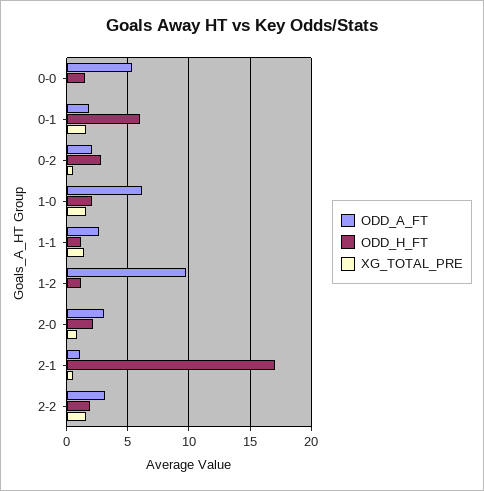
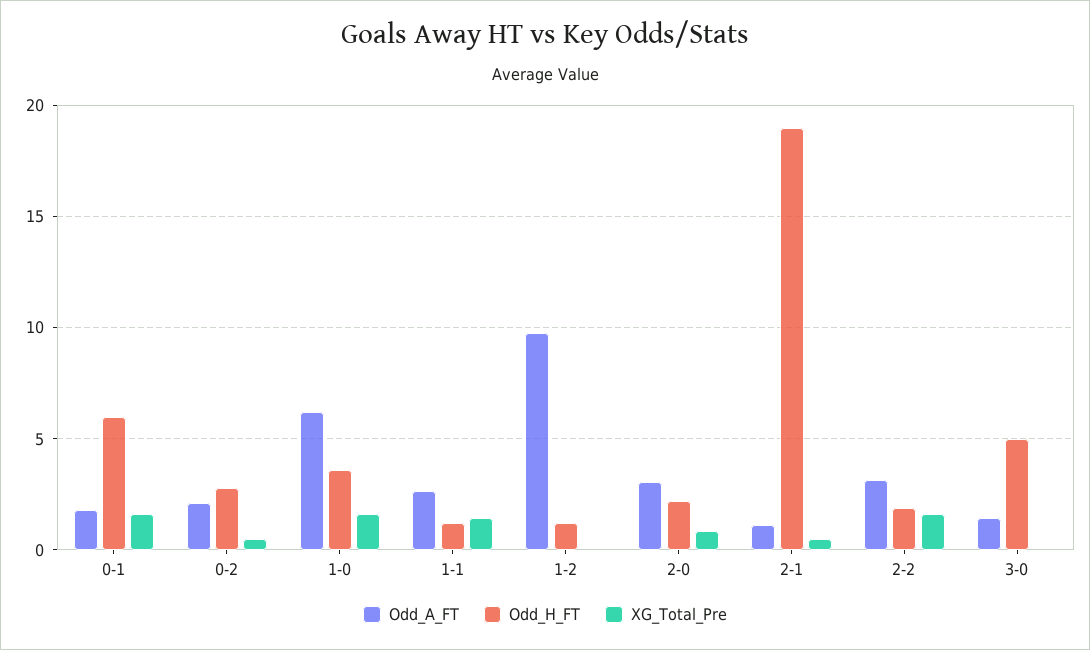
ODD_A_FT, 0-0: 5.5 -> none
ODD_H_FT, 0-0: 1.5 -> none
XG_TOTAL_PRE, 0-0: 0 -> none
ODD_H_FT, 1-0: 2 -> 3.5
ODD_H_FT, 2-1: 17 -> 19
ODD_A_FT, 3-0: none -> 1.5
ODD_H_FT, 3-0: none -> 5
XG_TOTAL_PRE, 3-0: none -> 0

